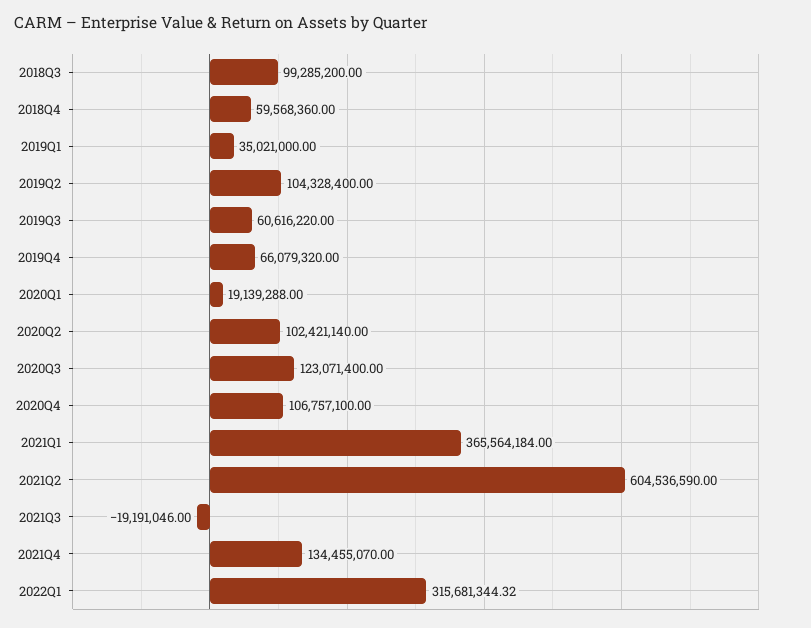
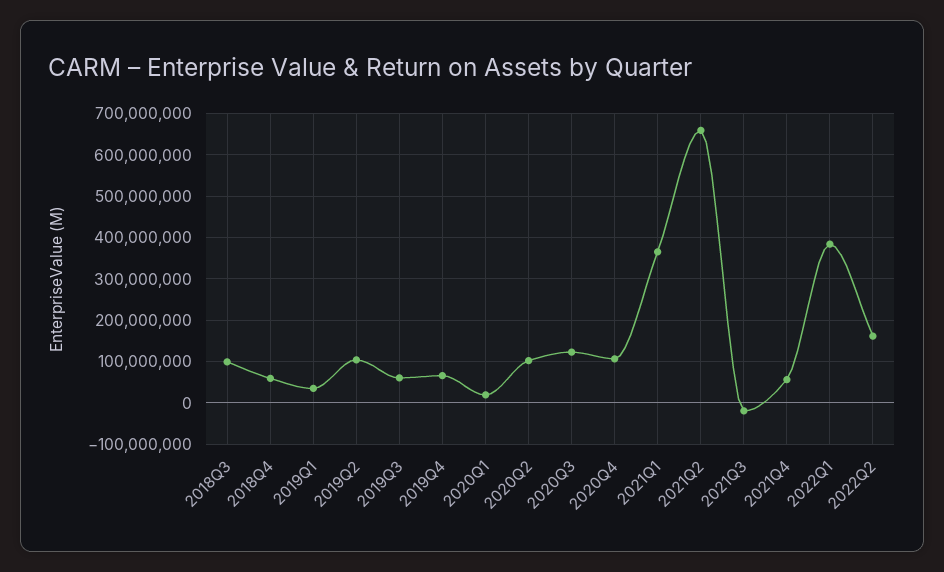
2021Q2: 604536590 -> 660000000
2021Q4: 134455070 -> 60000000
2022Q1: 315681344.32 -> 380000000
2022Q2: none -> 160000000

